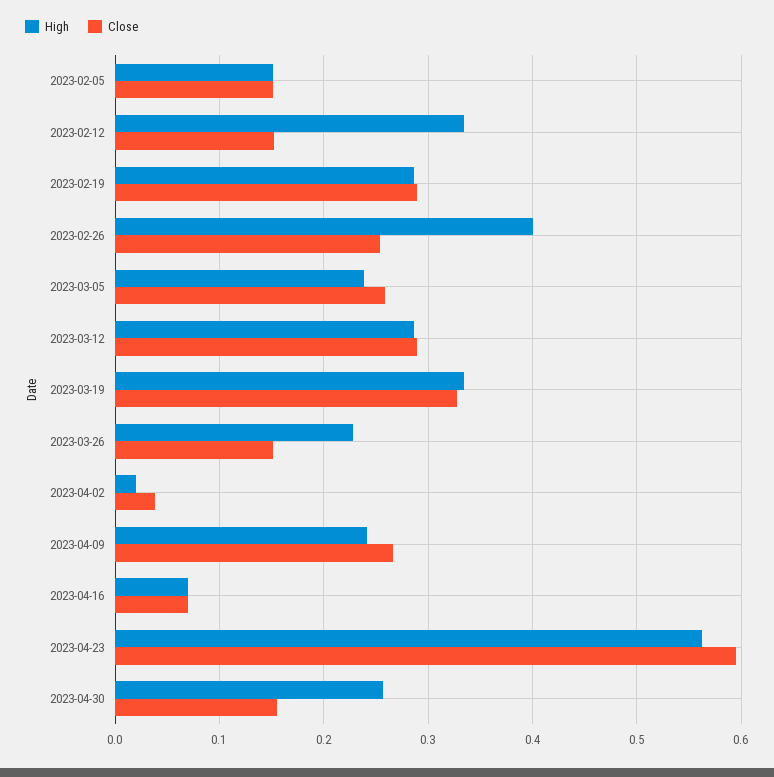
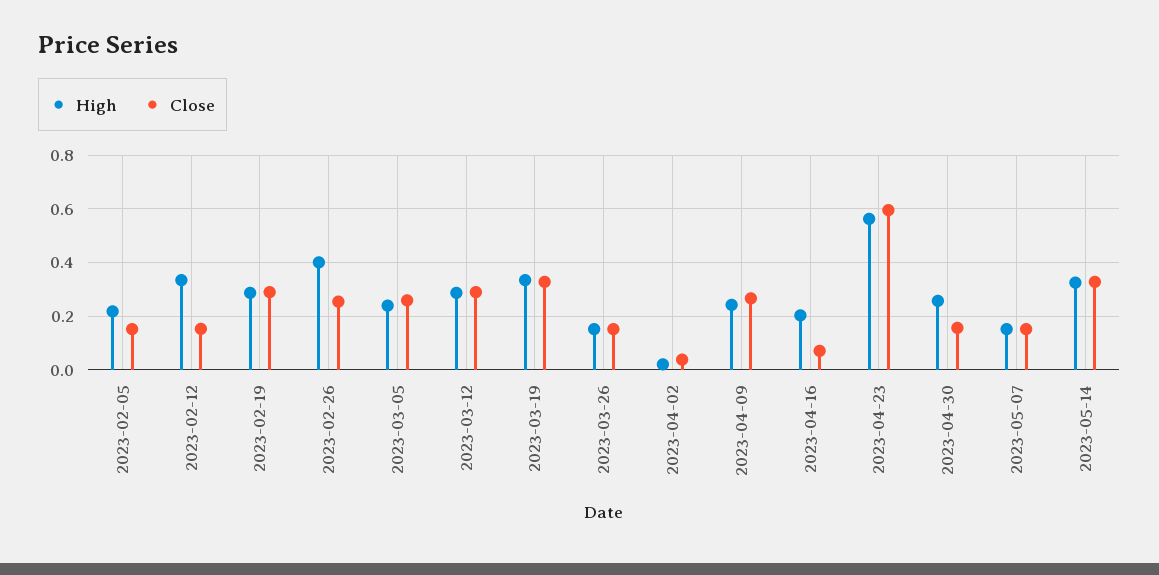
High, 2023-02-05: 0.15 -> 0.225
High, 2023-03-26: 0.23 -> 0.15
High, 2023-04-16: 0.07 -> 0.2
High, 2023-05-07: none -> 0.15
Close, 2023-05-07: none -> 0.15
High, 2023-05-14: none -> 0.325
Close, 2023-05-14: none -> 0.325

